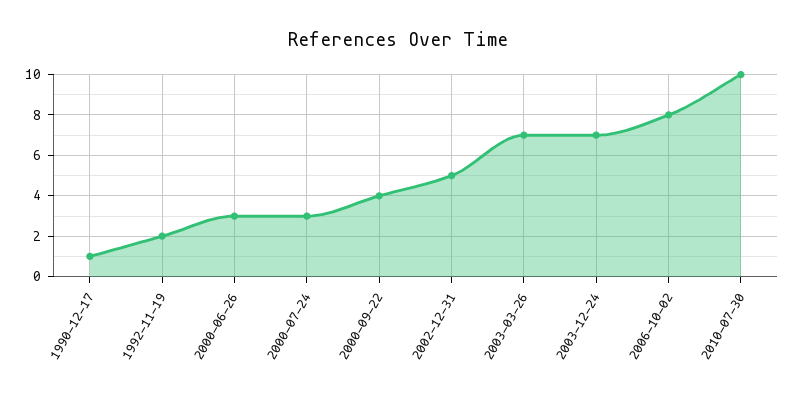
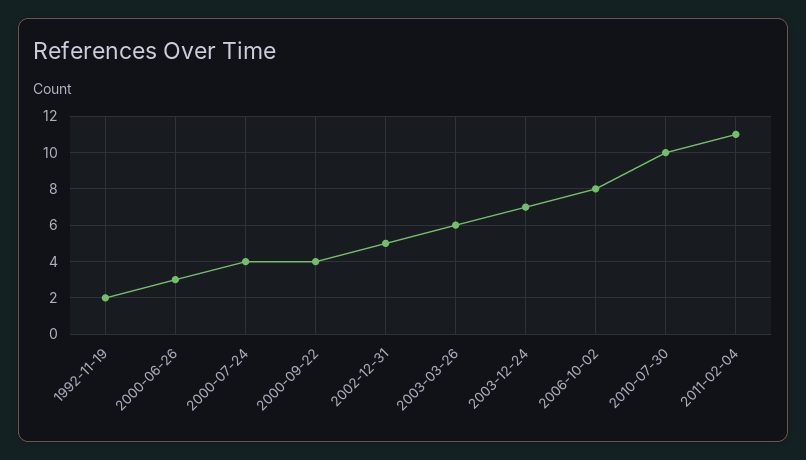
1990-12-17: 1 -> none
2000-07-24: 3 -> 4
2003-03-26: 7 -> 6
2011-02-04: none -> 11

